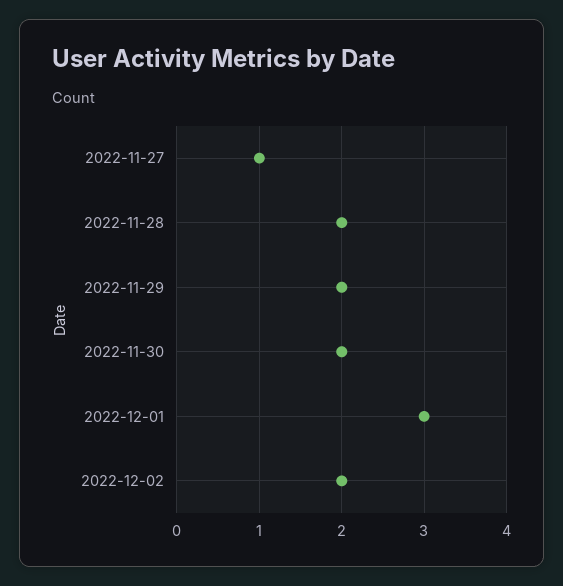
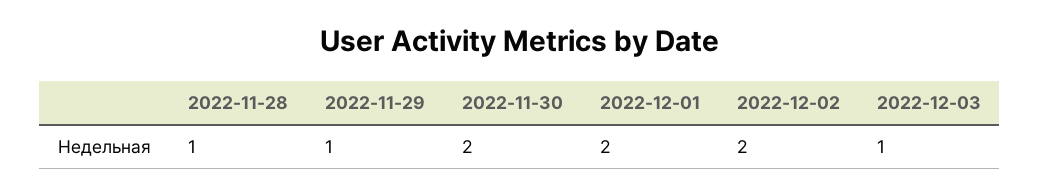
2022-11-27: 1 -> none
2022-11-28: 2 -> 1
2022-11-29: 2 -> 1
2022-12-01: 3 -> 2
2022-12-03: none -> 1

